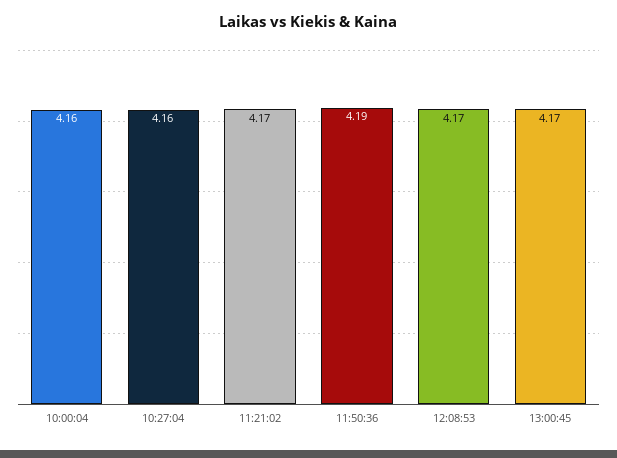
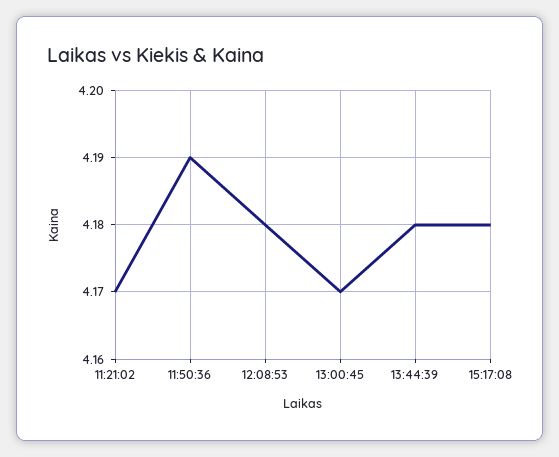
10:00:04: 4.16 -> none
10:27:04: 4.16 -> none
12:08:53: 4.17 -> 4.18
13:44:39: none -> 4.18
15:17:08: none -> 4.18

